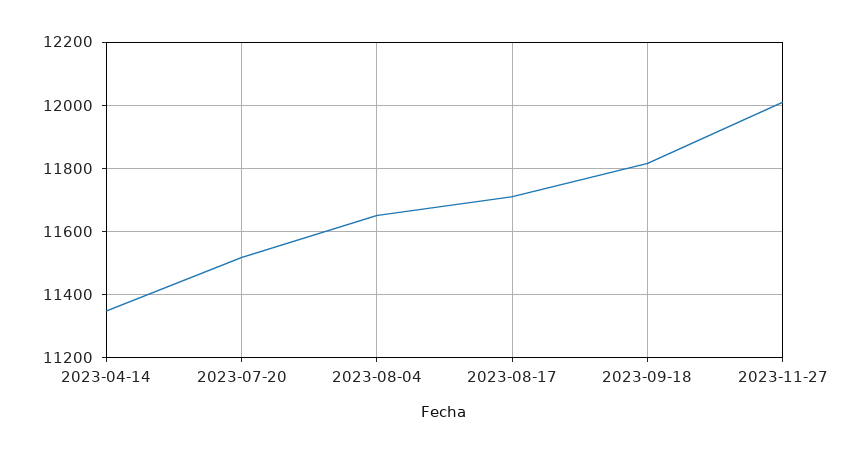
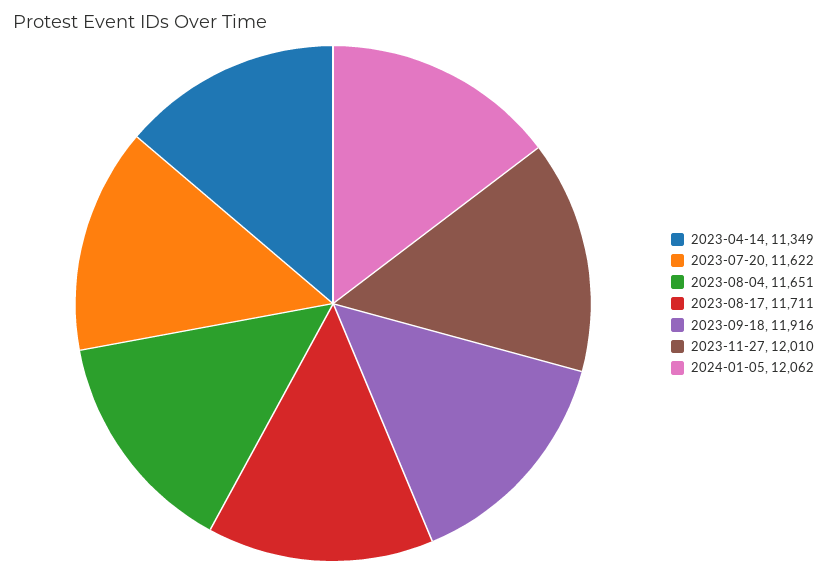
2023-07-20: 11520 -> 11622
2023-09-18: 11820 -> 11916
2024-01-05: none -> 12062

